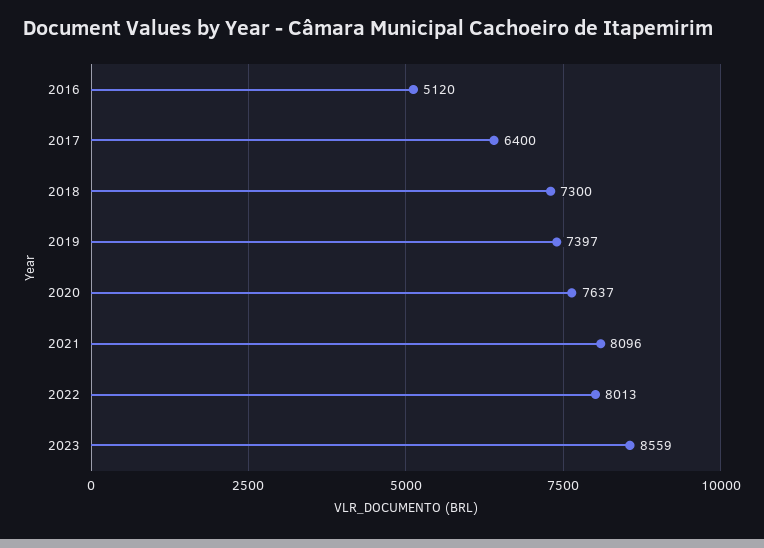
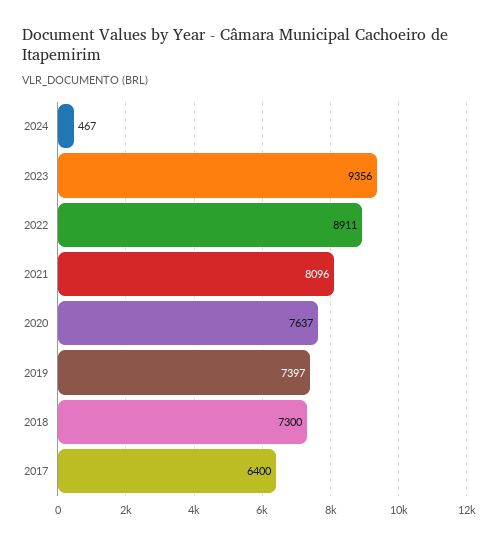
2016: 5120 -> none
2022: 8013 -> 8911
2023: 8559 -> 9356
2024: none -> 467

